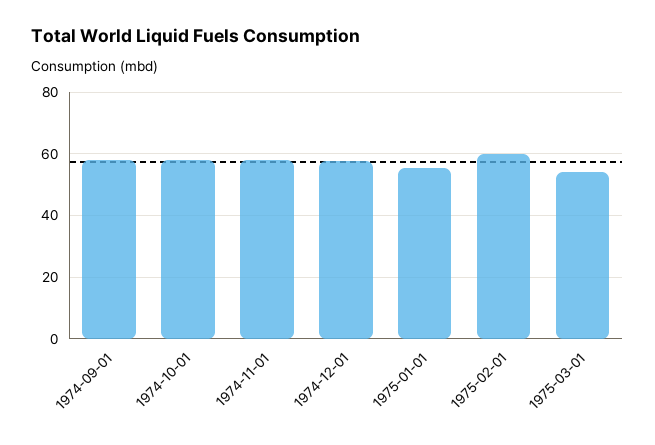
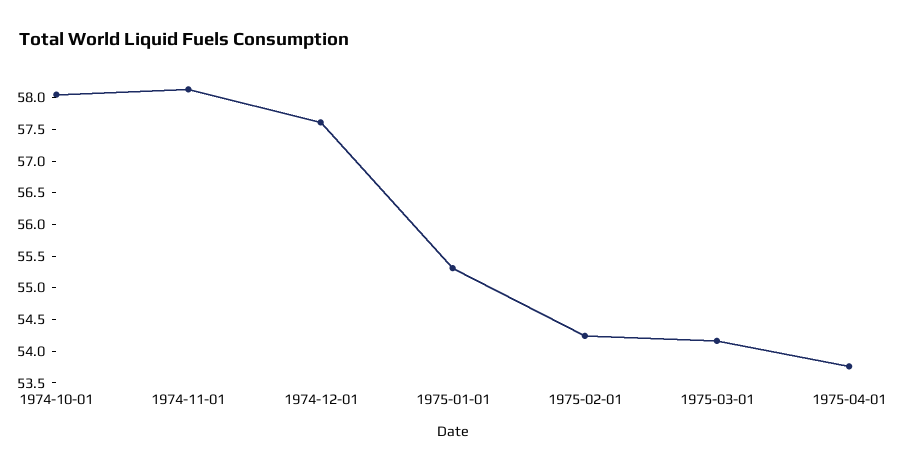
1974-09-01: 58 -> none
1975-02-01: 60 -> 54.25
1975-04-01: none -> 53.75

